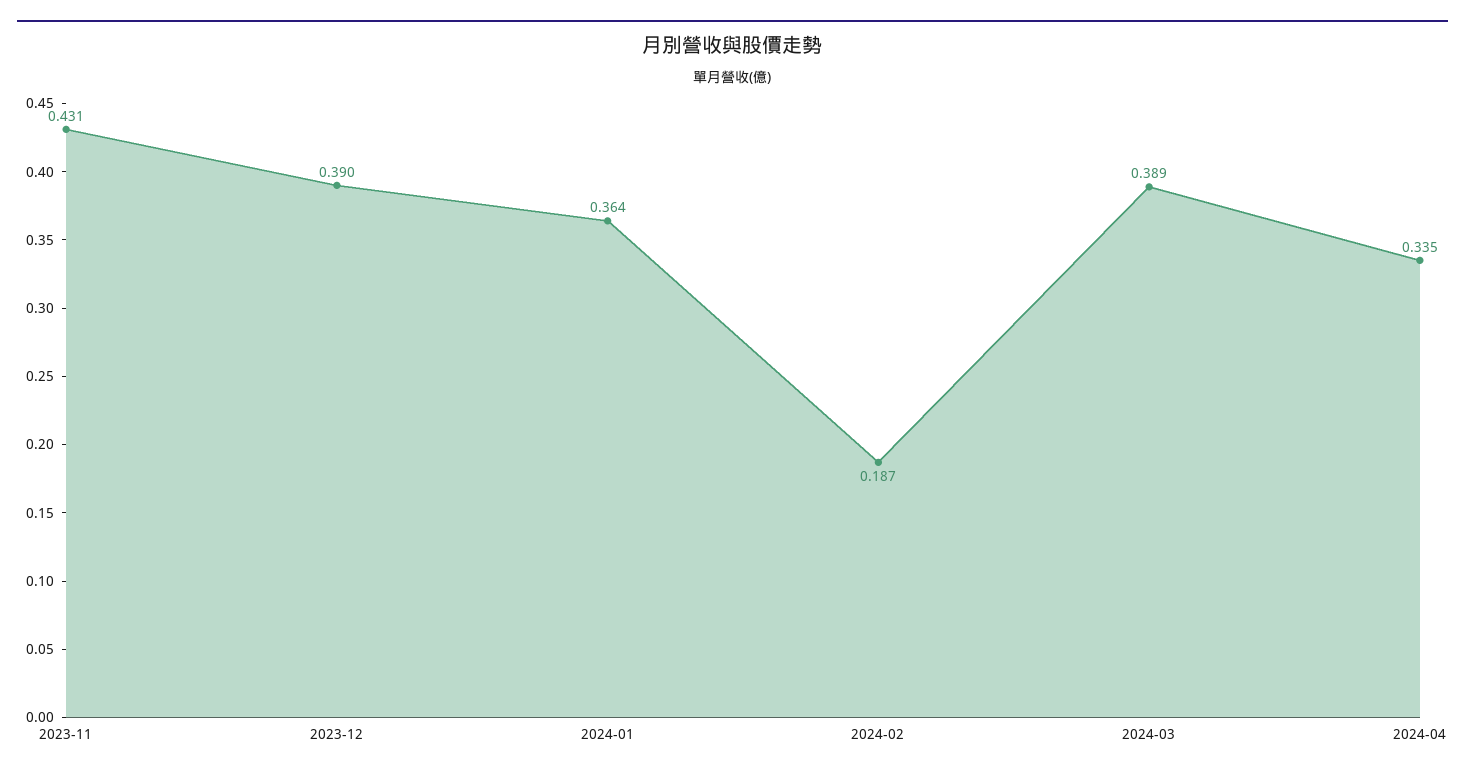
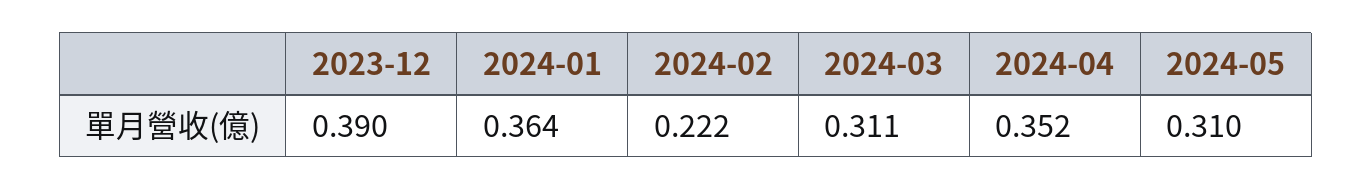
2023-11: 0.431 -> none
2024-02: 0.187 -> 0.222
2024-03: 0.389 -> 0.311
2024-04: 0.335 -> 0.352
2024-05: none -> 0.31

